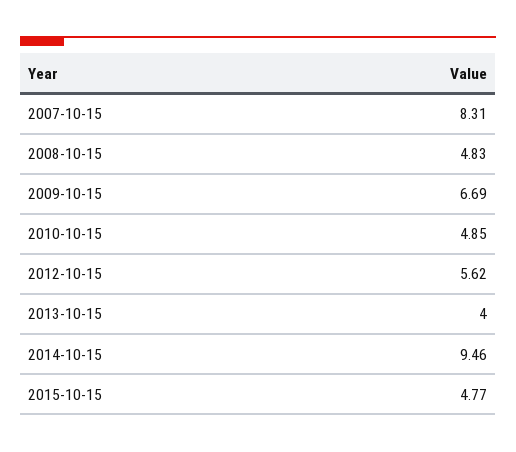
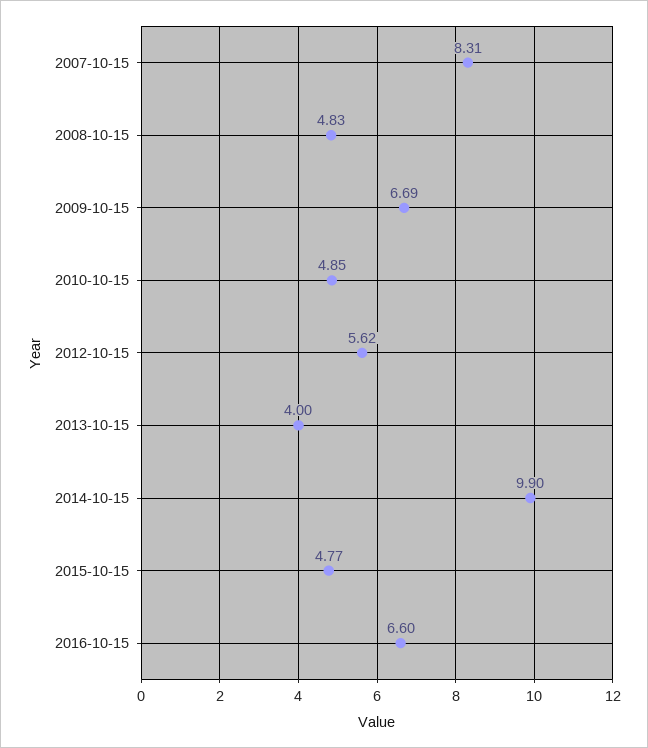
2014-10-15: 9.46 -> 9.9
2016-10-15: none -> 6.6

